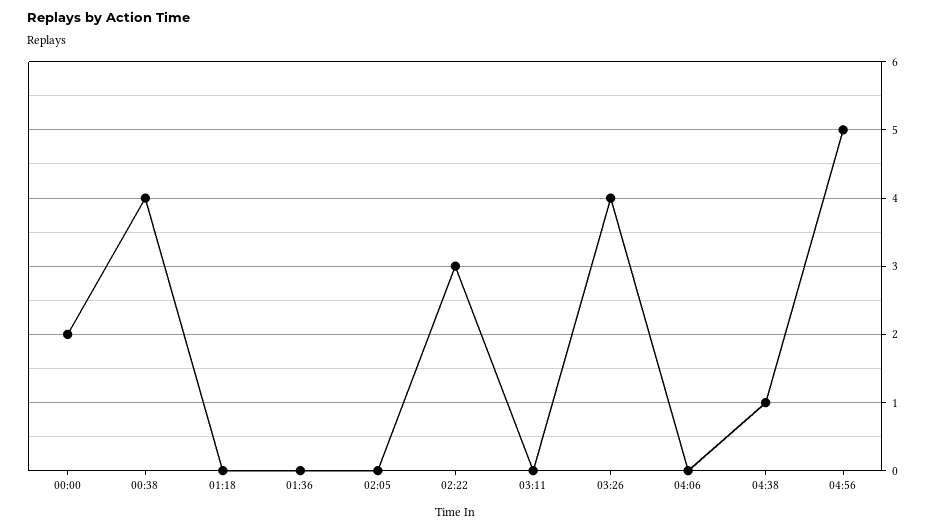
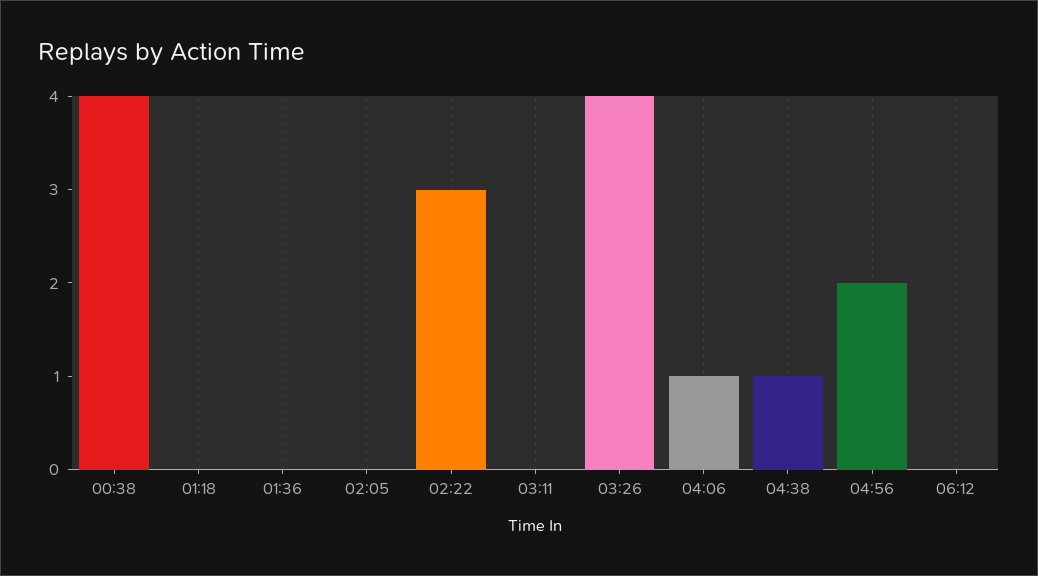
00:00: 2 -> none
04:06: 0 -> 1
04:56: 5 -> 2
06:12: none -> 0

